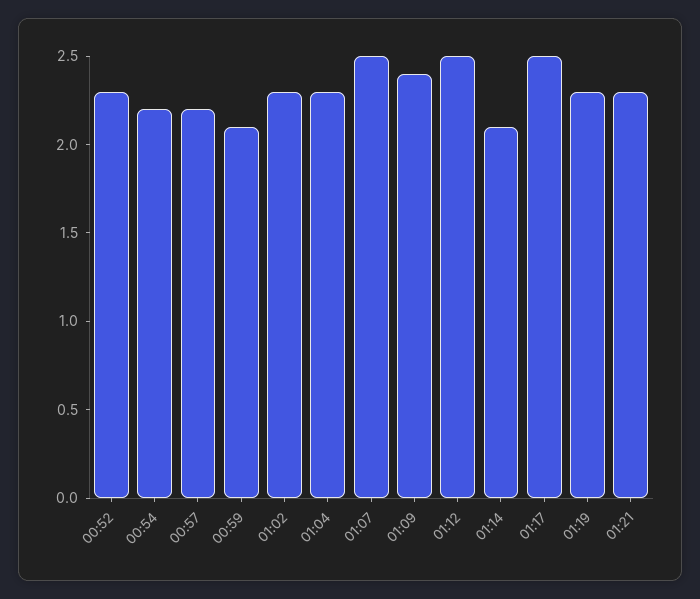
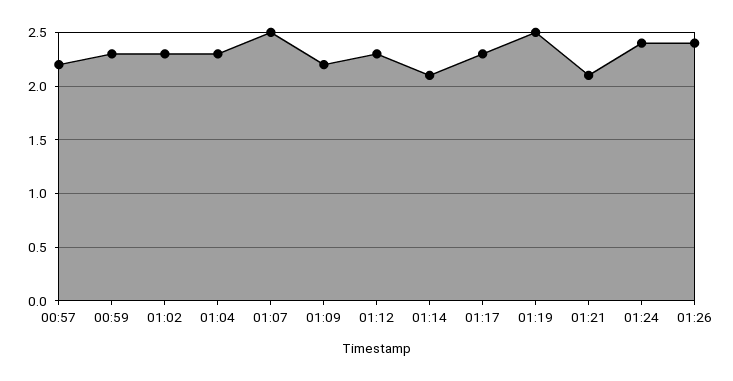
00:52: 2.3 -> none
00:54: 2.2 -> none
00:59: 2.1 -> 2.3
01:09: 2.4 -> 2.2
01:12: 2.5 -> 2.3
01:17: 2.5 -> 2.3
01:19: 2.3 -> 2.5
01:21: 2.3 -> 2.1
01:24: none -> 2.4
01:26: none -> 2.4

